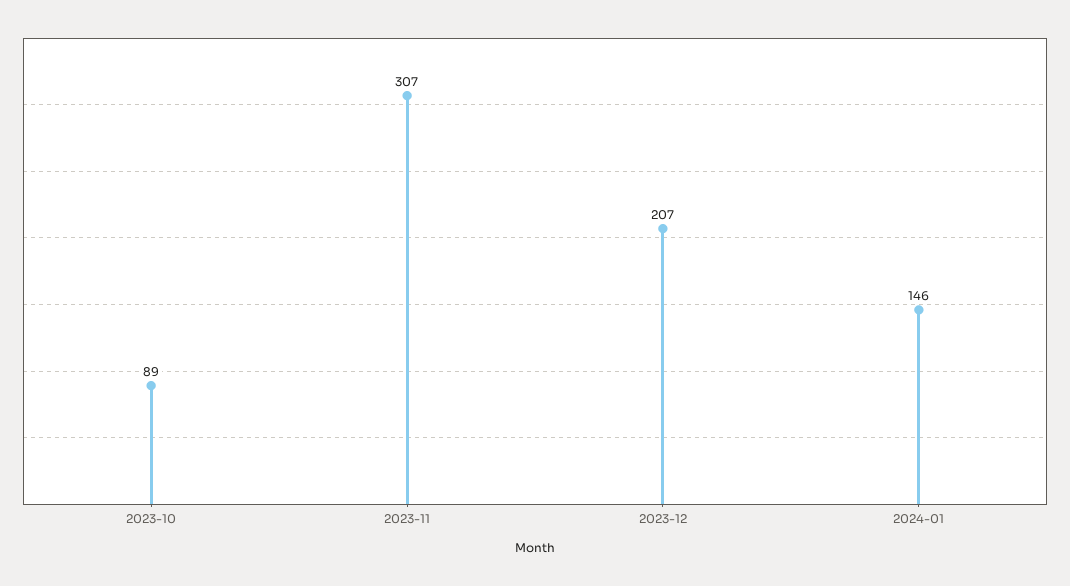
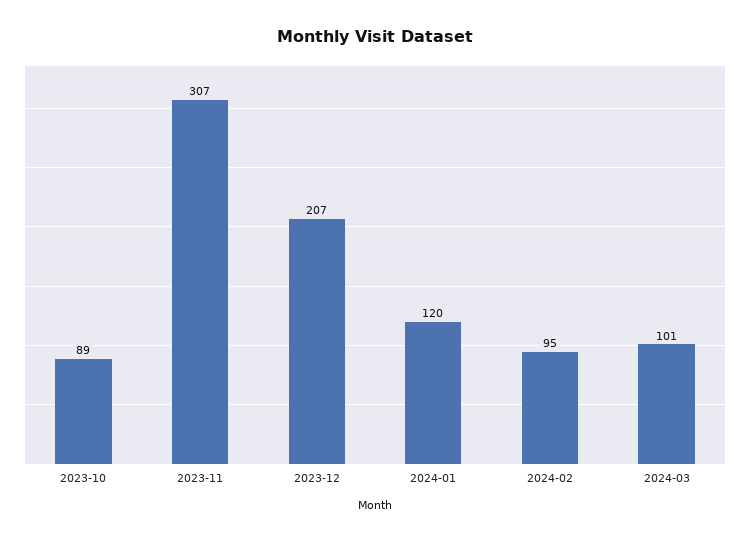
2024-01: 146 -> 120
2024-02: none -> 95
2024-03: none -> 101

